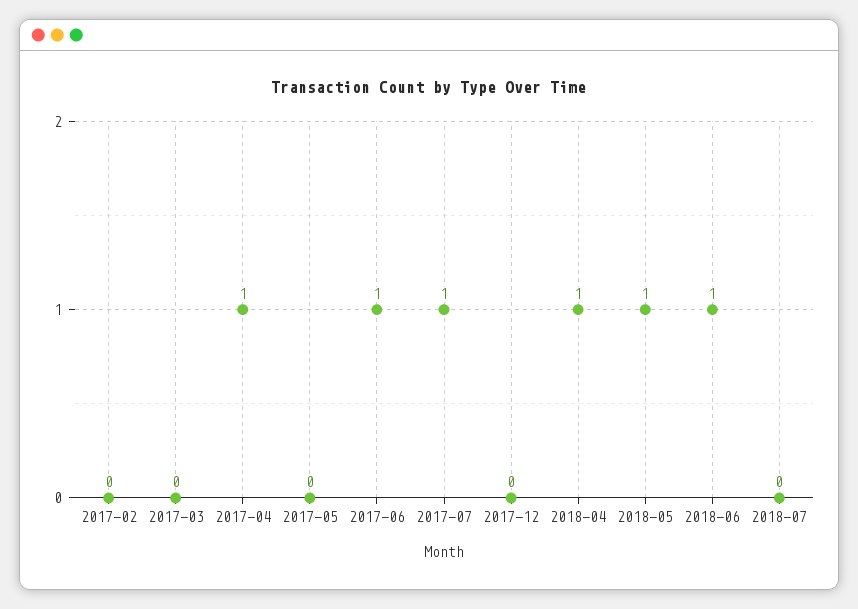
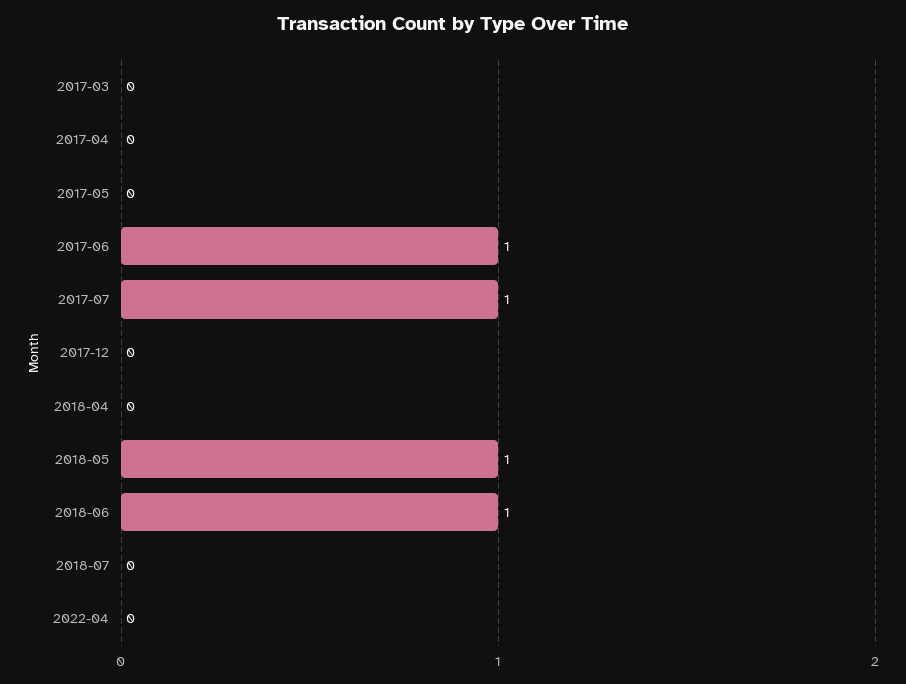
2017-02: 0 -> none
2017-04: 1 -> 0
2018-04: 1 -> 0
2022-04: none -> 0

